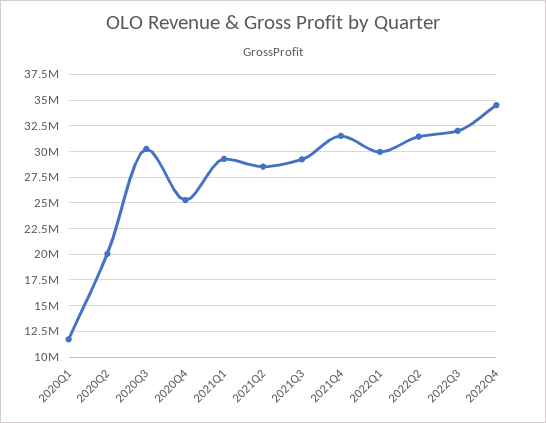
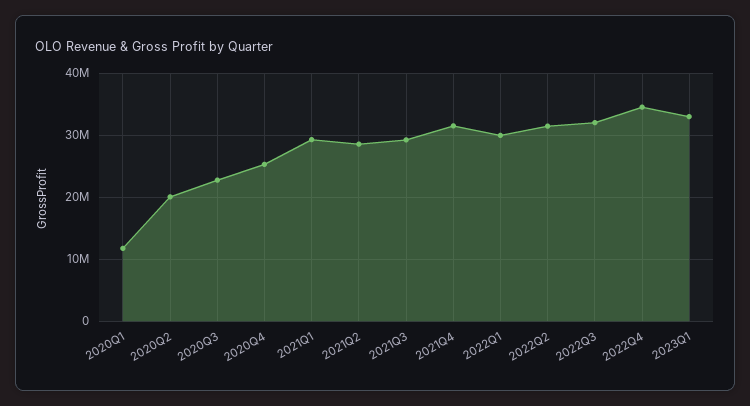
2020Q3: 30000000 -> 23000000
2023Q1: none -> 33000000

